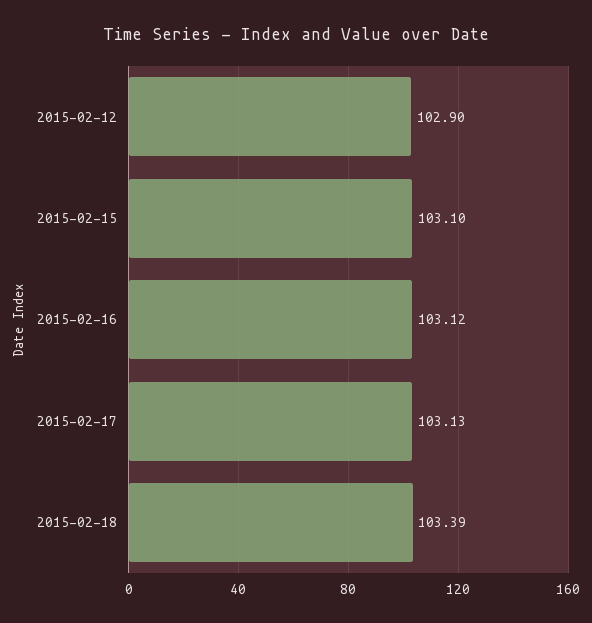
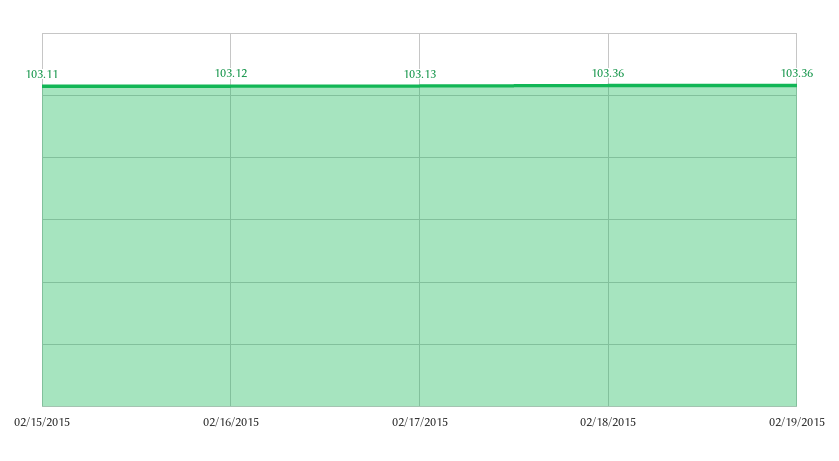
2015-02-12: 102.9 -> none
2015-02-15: 103.1 -> 103.11
2015-02-18: 103.39 -> 103.36
02/19/2015: none -> 103.36

